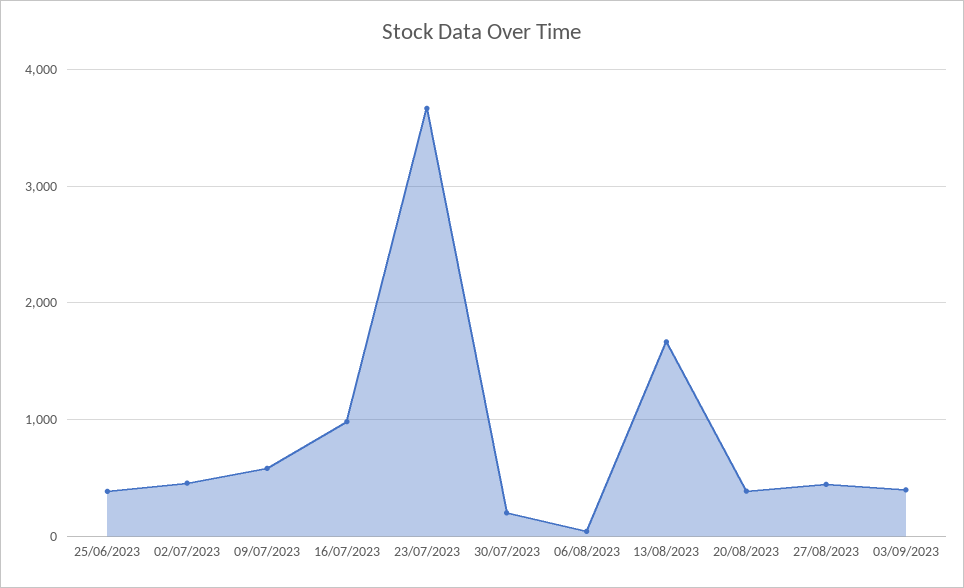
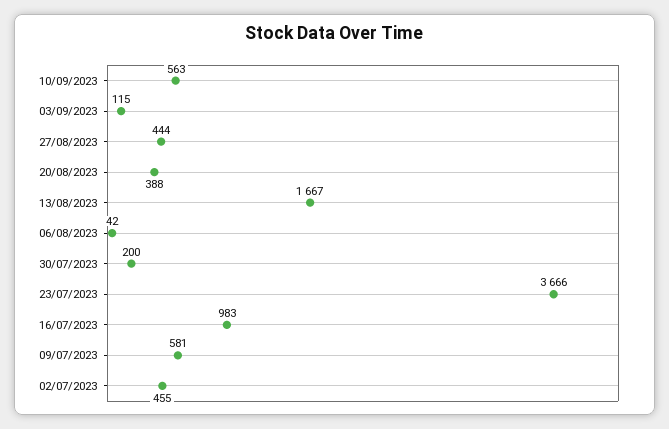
25/06/2023: 400 -> none
03/09/2023: 400 -> 115
10/09/2023: none -> 563

